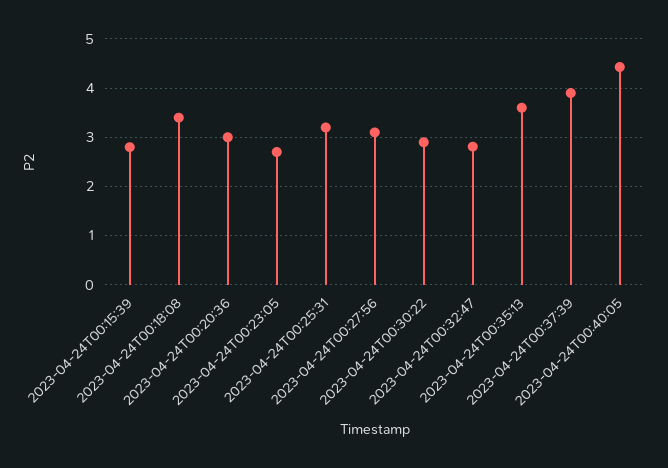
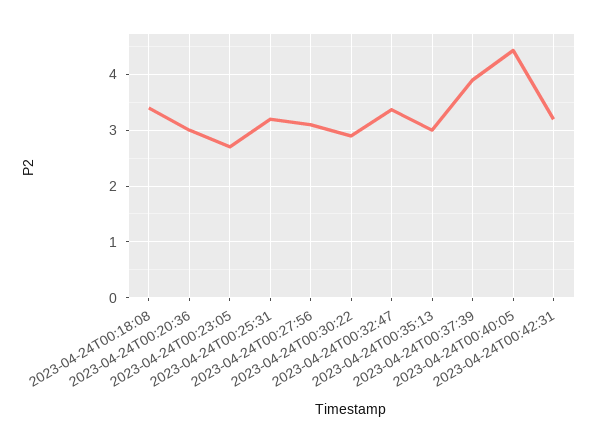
2023-04-24T00:15:39: 2.8 -> none
2023-04-24T00:32:47: 2.8 -> 3.4
2023-04-24T00:35:13: 3.6 -> 3
2023-04-24T00:42:31: none -> 3.2

